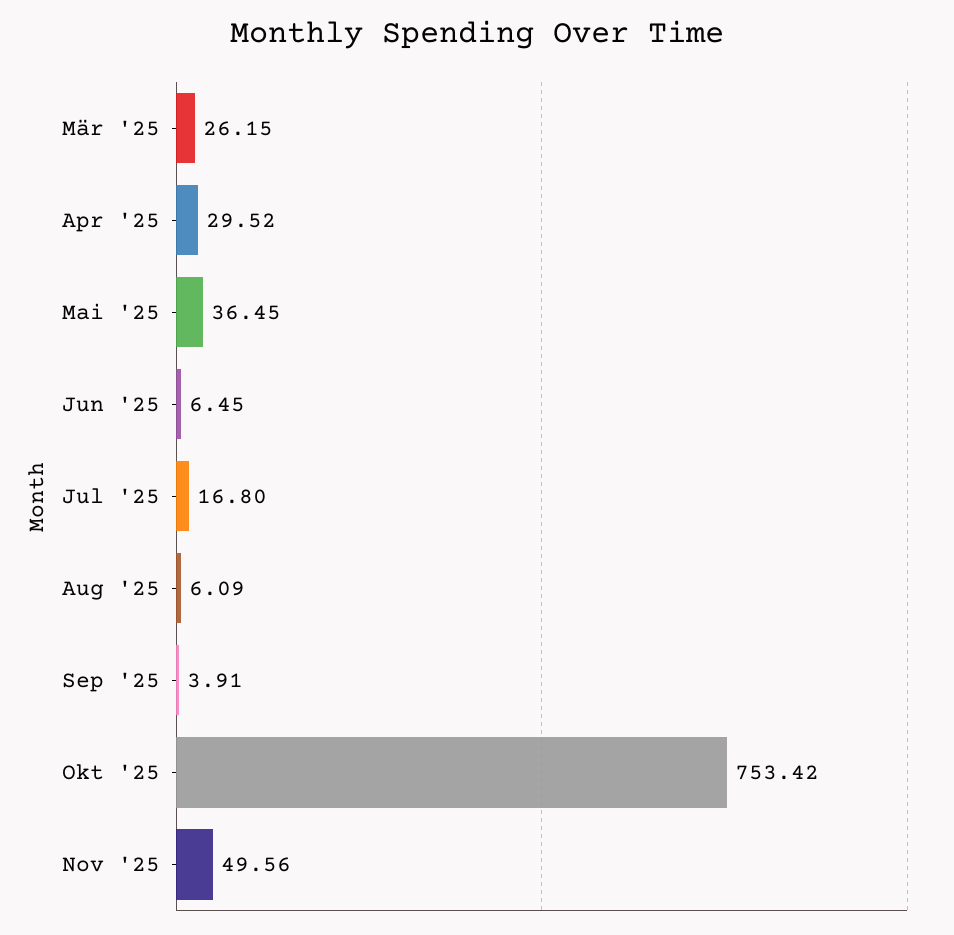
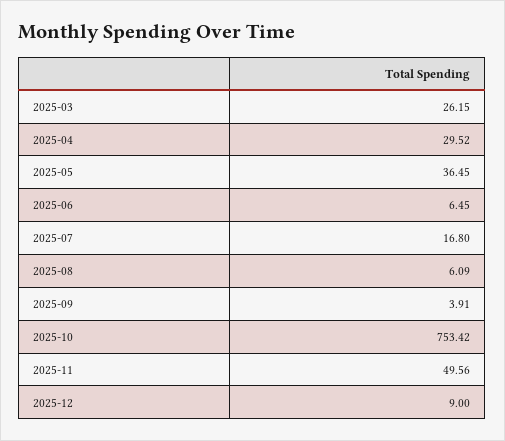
2025-12: none -> 9

